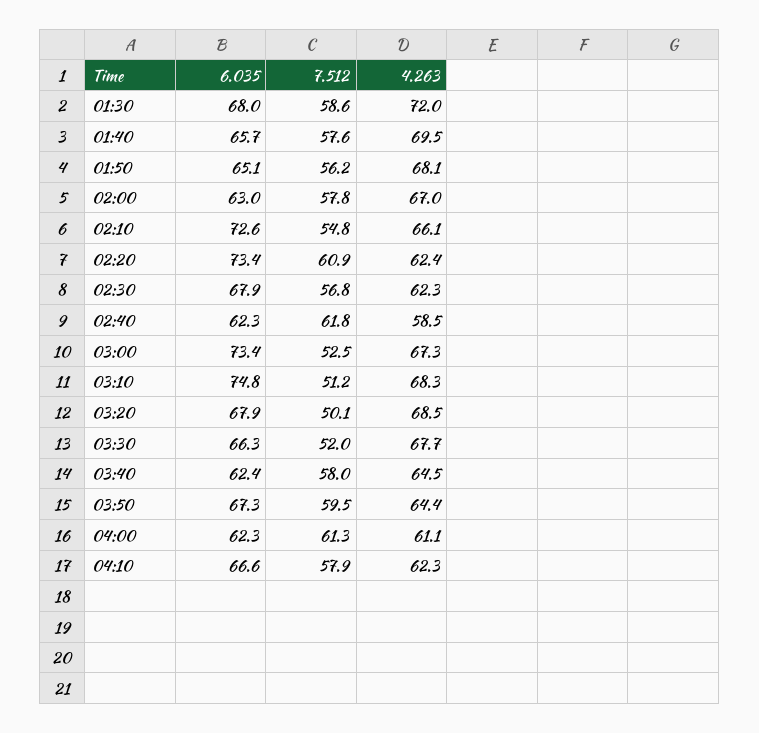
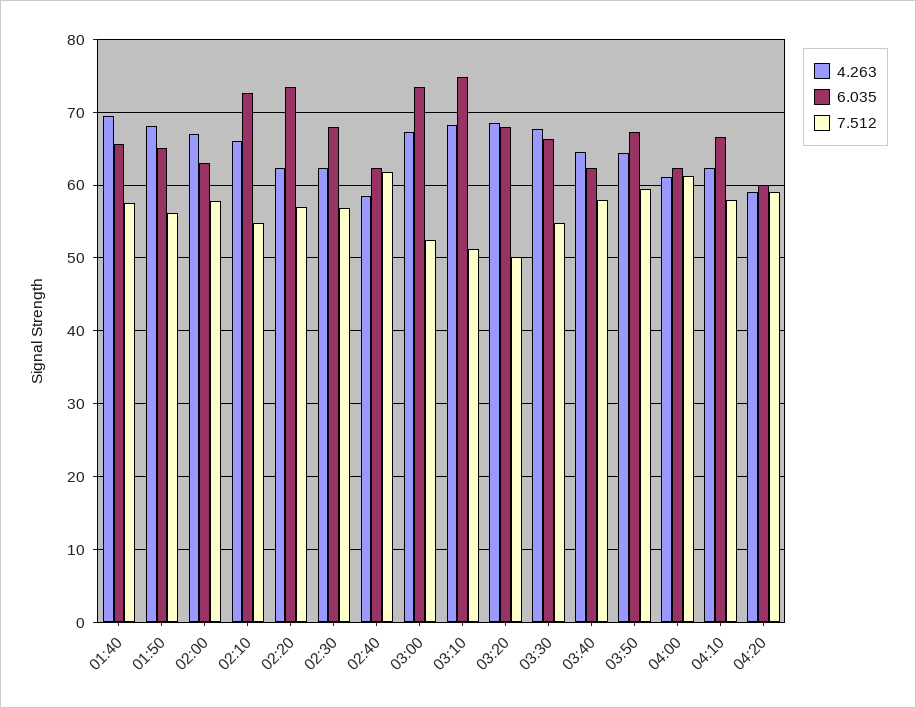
6.035, 01:30: 68 -> none
7.512, 01:30: 58.6 -> none
4.263, 01:30: 72 -> none
7.512, 02:20: 60.9 -> 57
7.512, 03:30: 52 -> 55
4.263, 04:20: none -> 59
6.035, 04:20: none -> 60
7.512, 04:20: none -> 59

